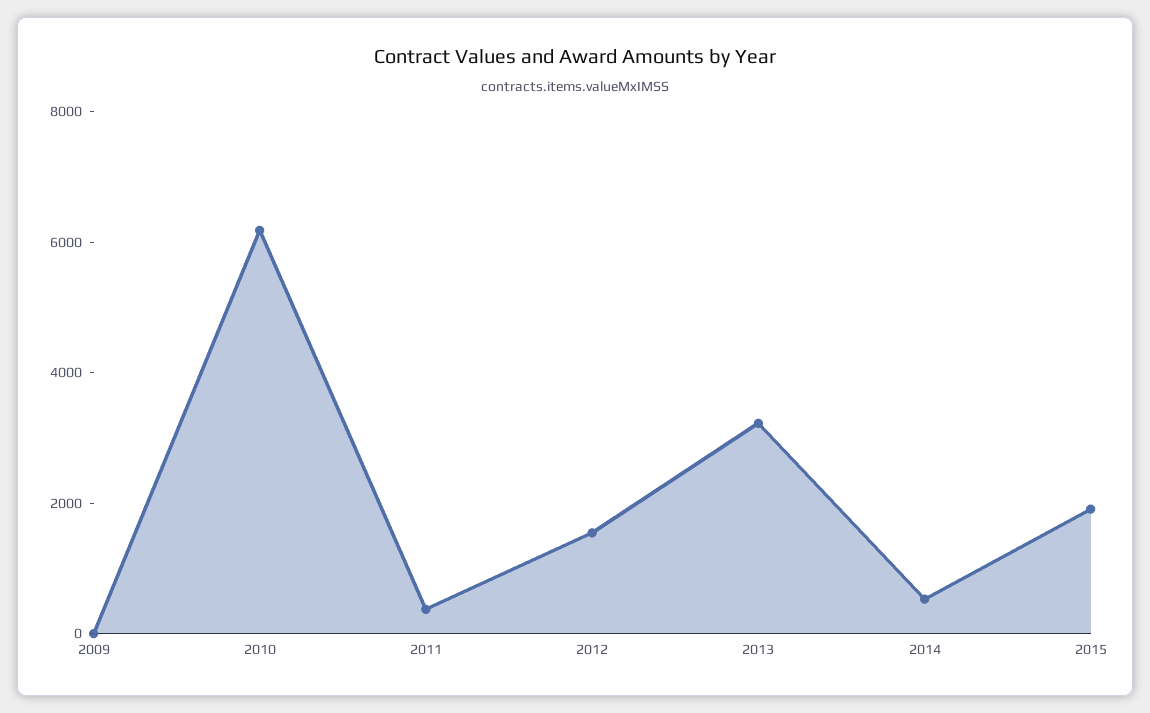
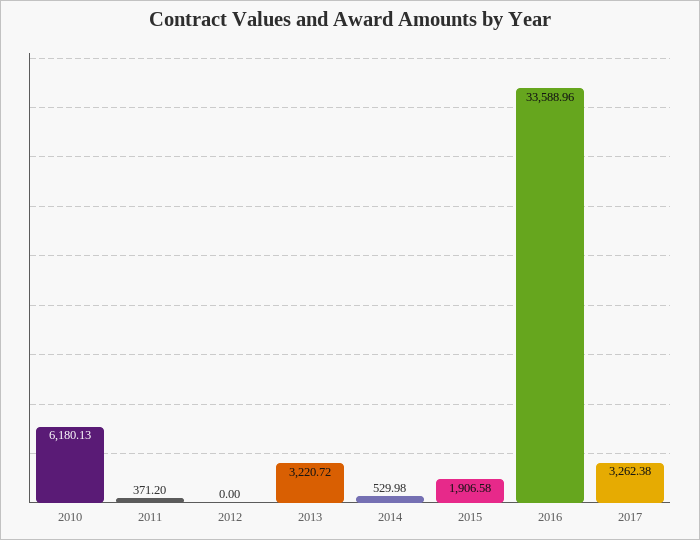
2009: 0 -> none
2012: 1500 -> 0
2016: none -> 33588.96
2017: none -> 3262.38

